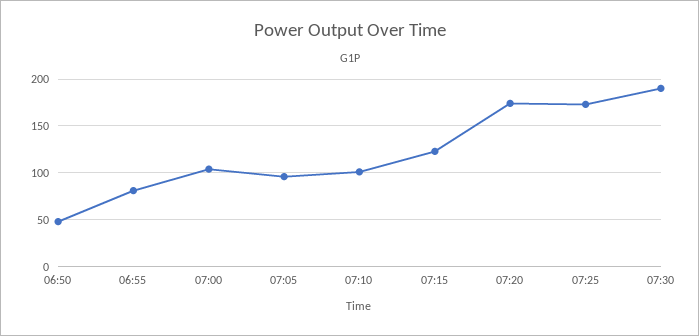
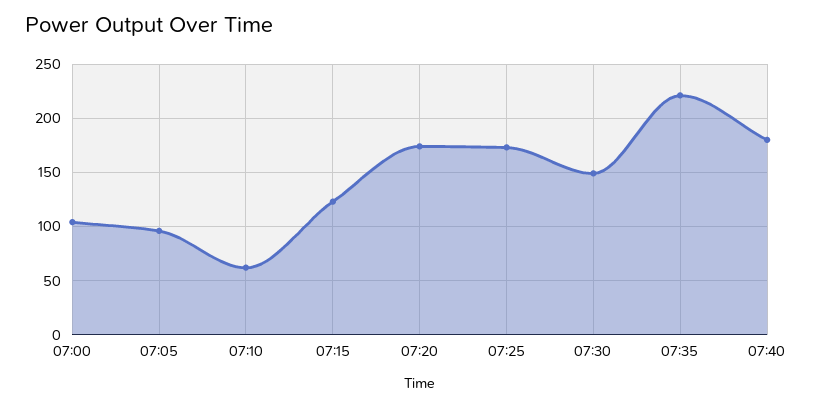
06:50: 50 -> none
06:55: 80 -> none
07:10: 100 -> 60
07:30: 190 -> 150
07:35: none -> 220
07:40: none -> 180

